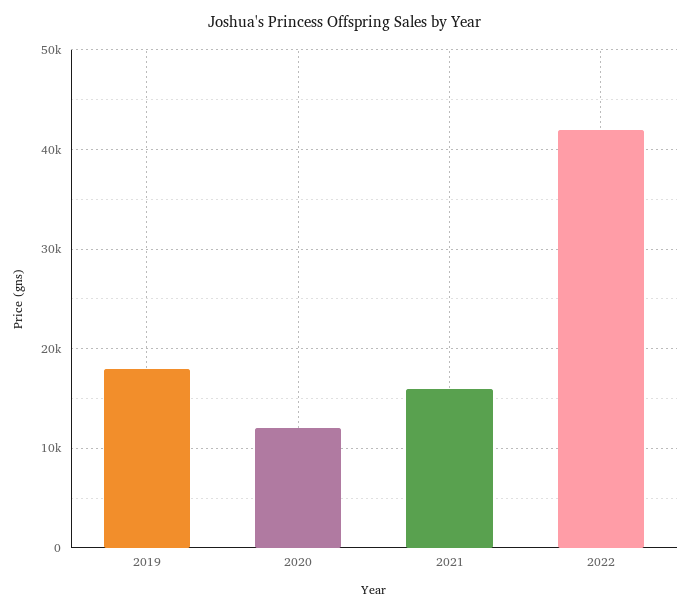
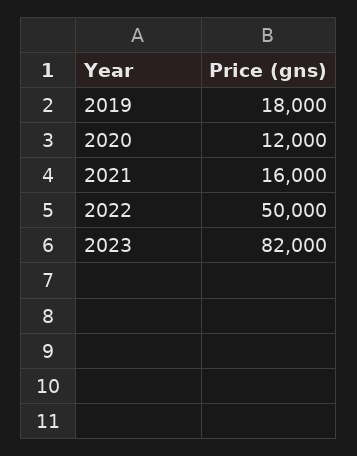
2022: 42000 -> 50000
2023: none -> 82000

